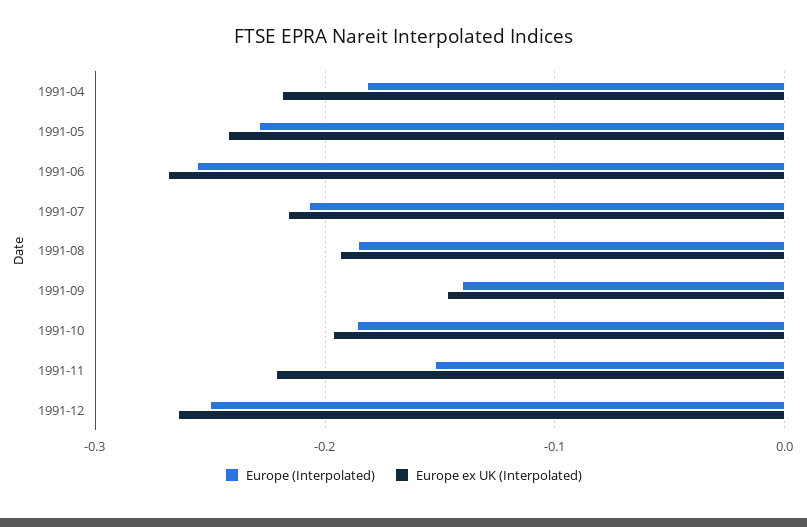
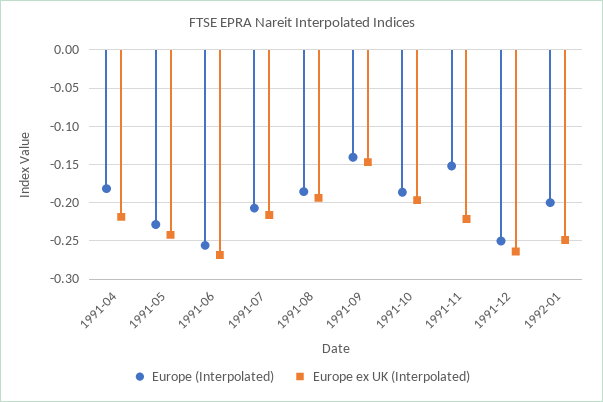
Europe (Interpolated), 1992-01: none -> -0.2
Europe ex UK (Interpolated), 1992-01: none -> -0.25

